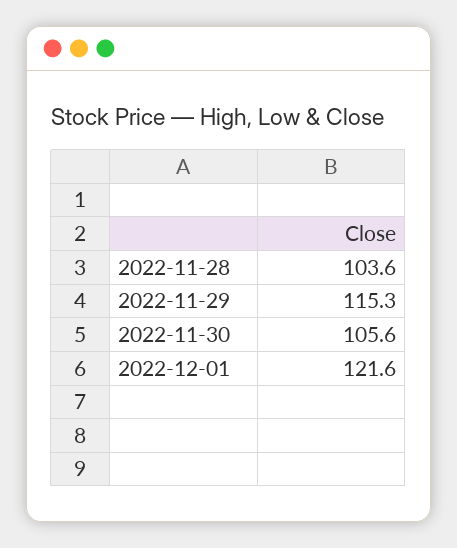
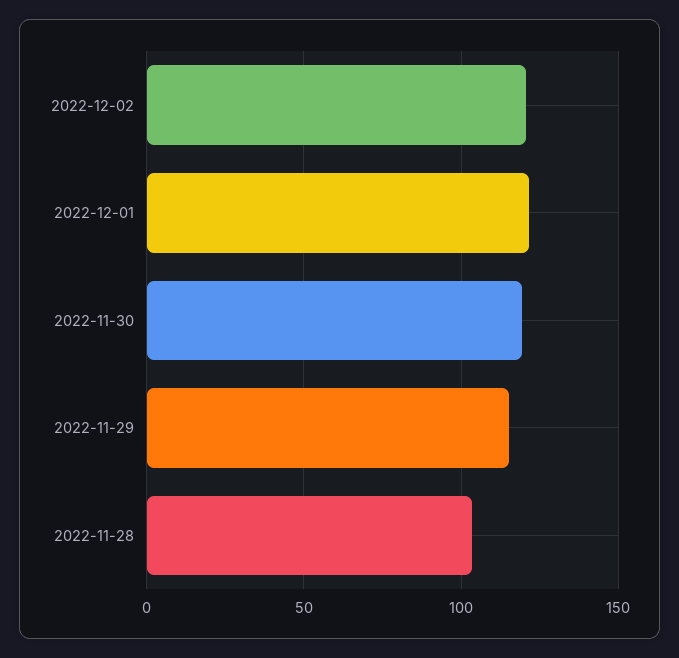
2022-11-30: 105.6 -> 120
2022-12-02: none -> 120

